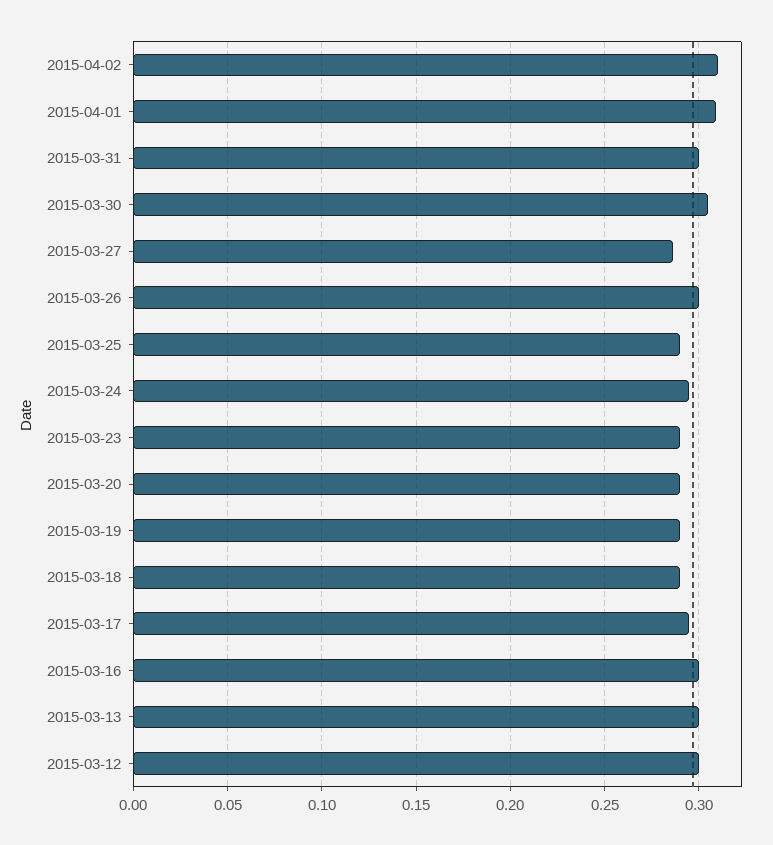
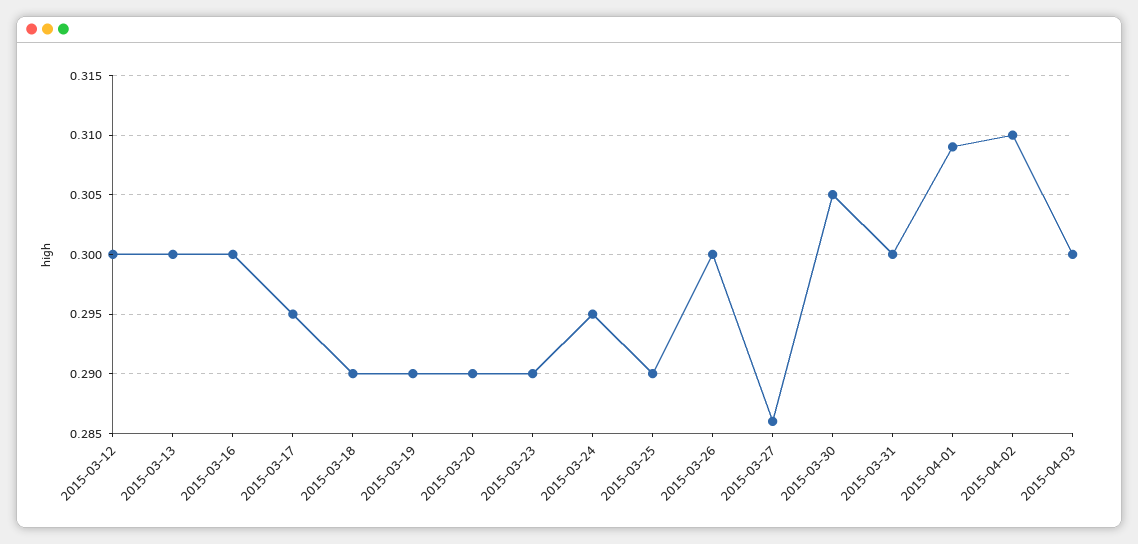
2015-04-03: none -> 0.3

